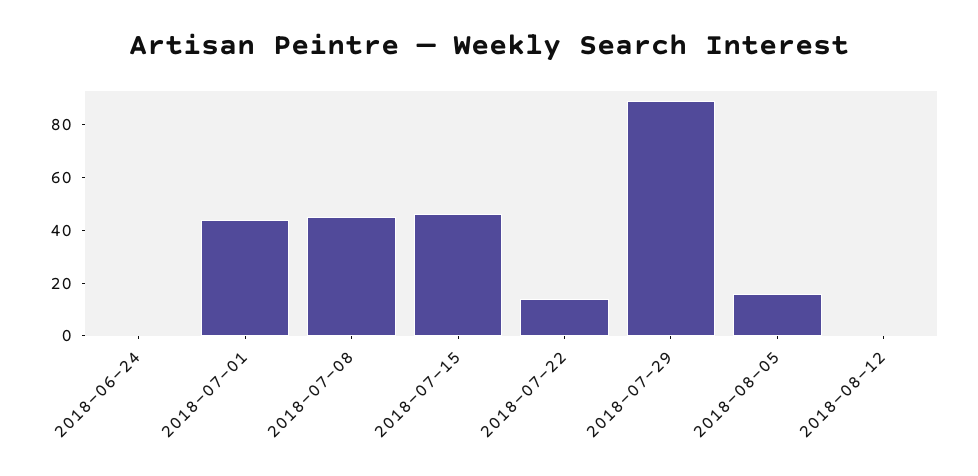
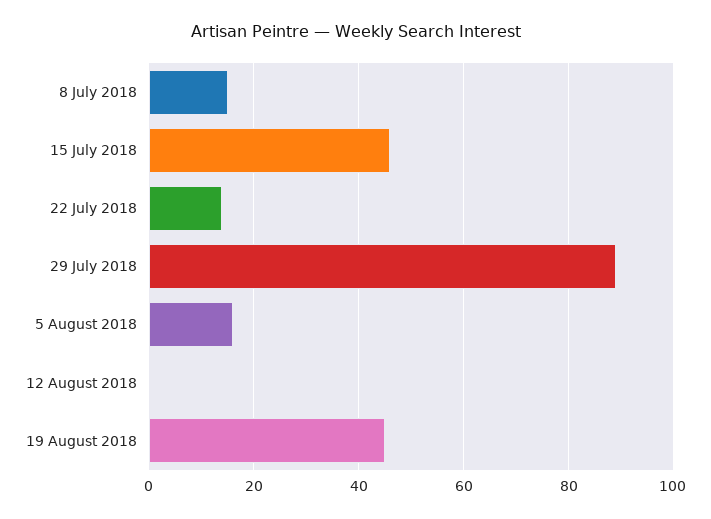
2018-06-24: 0 -> none
2018-07-01: 45 -> none
2018-07-08: 45 -> 15
19 August 2018: none -> 45

